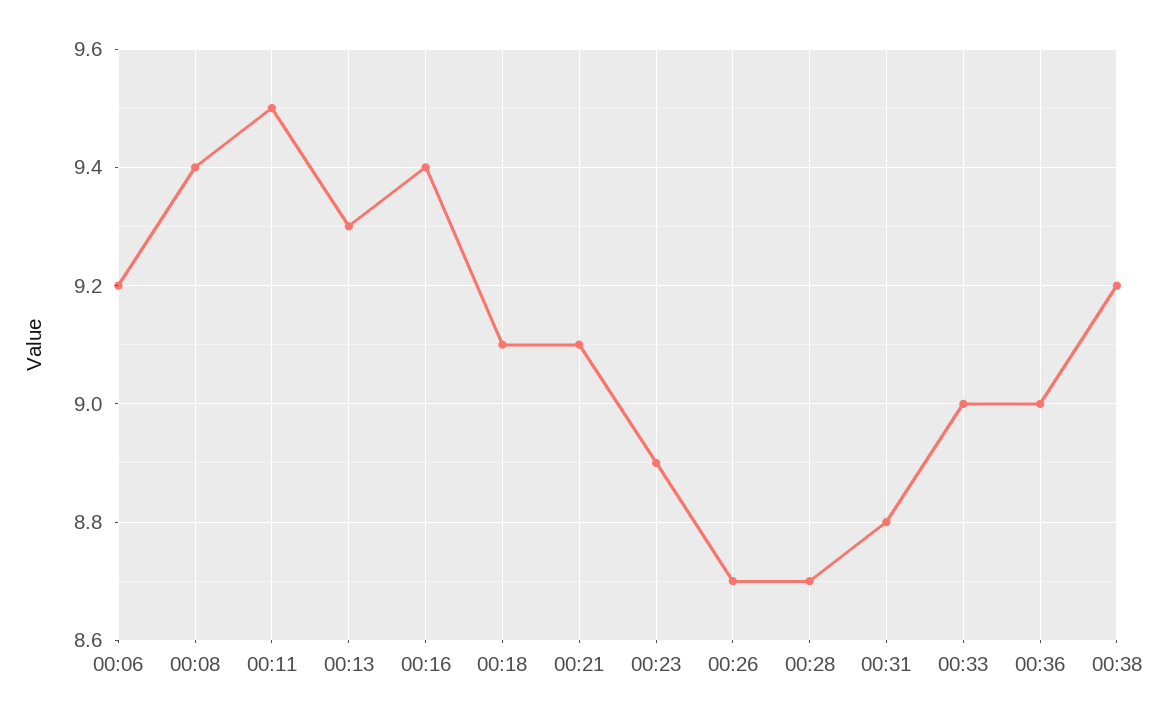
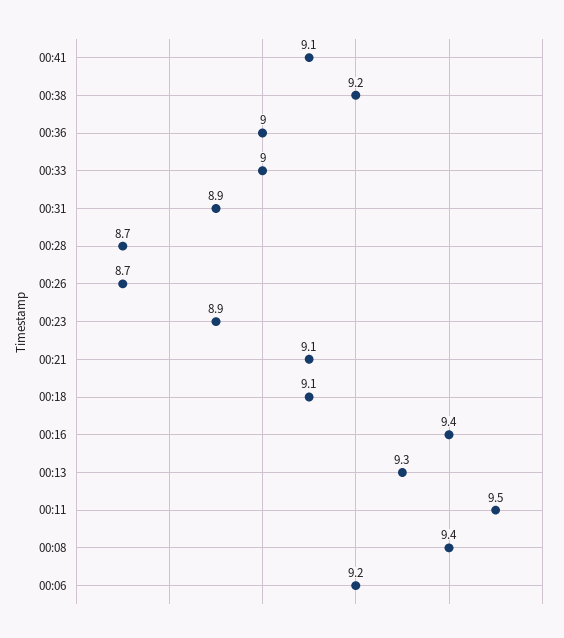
00:31: 8.8 -> 8.9
00:41: none -> 9.1

